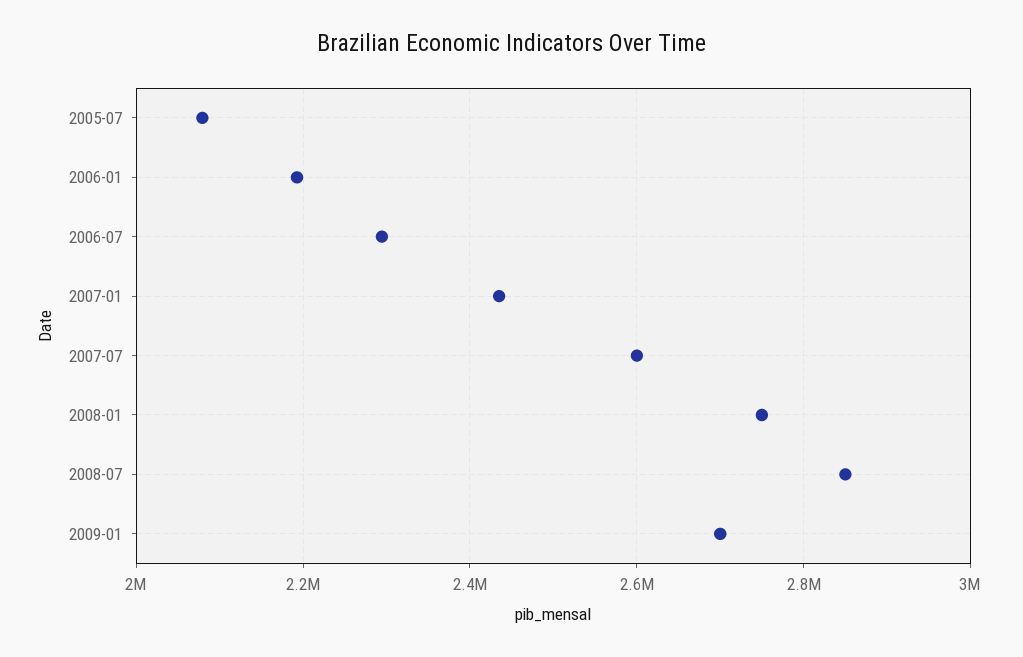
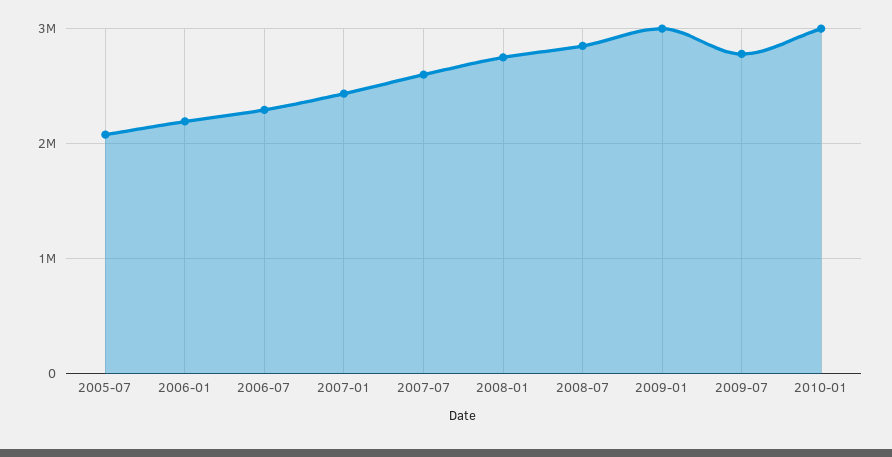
2009-01: 2700000 -> 3000000
2009-07: none -> 2800000
2010-01: none -> 3000000

